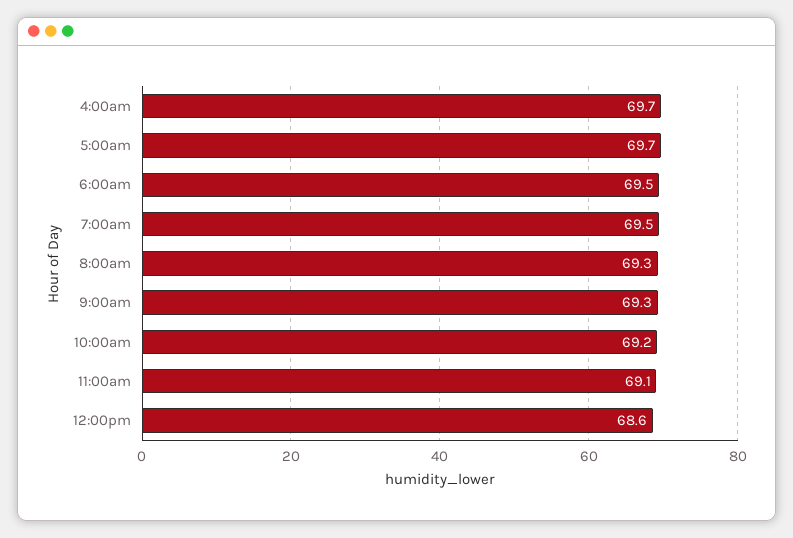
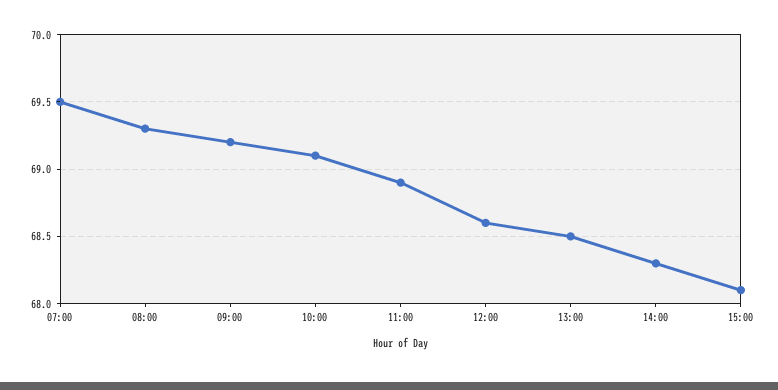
4:00am: 69.7 -> none
5:00am: 69.7 -> none
6:00am: 69.5 -> none
9:00am: 69.3 -> 69.2
10:00am: 69.2 -> 69.1
11:00am: 69.1 -> 68.9
13:00: none -> 68.5
14:00: none -> 68.3
15:00: none -> 68.1

